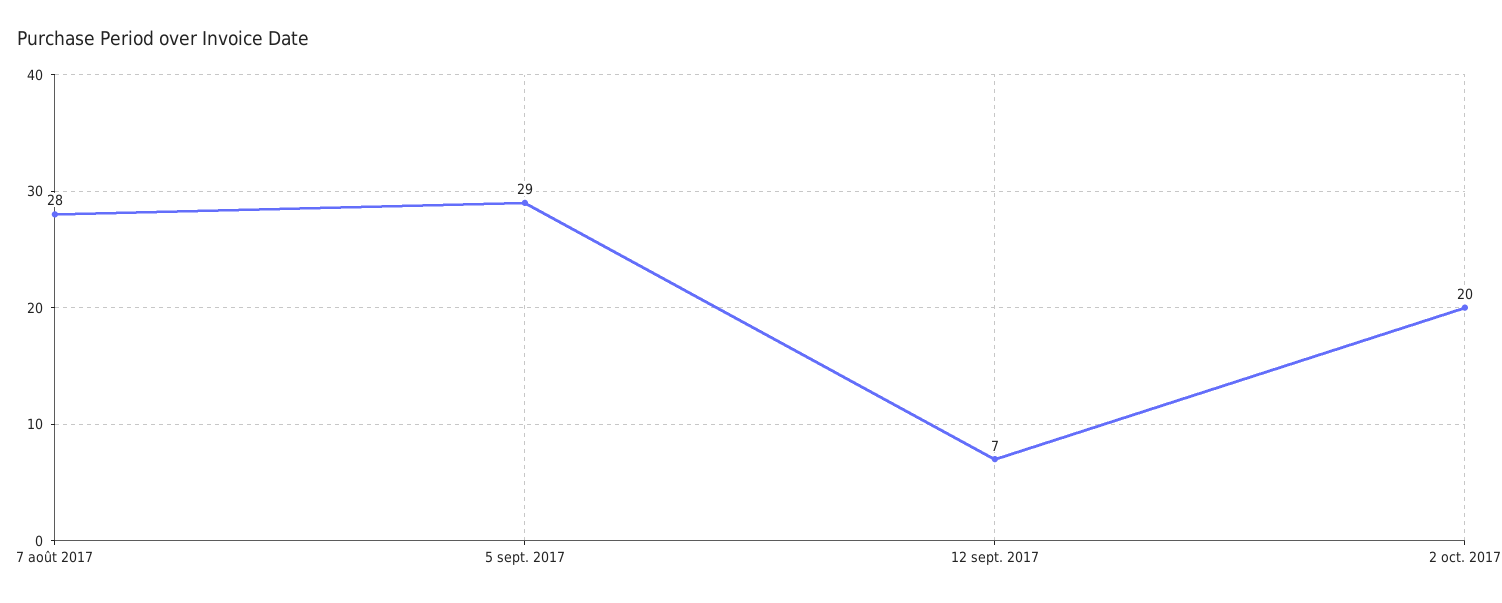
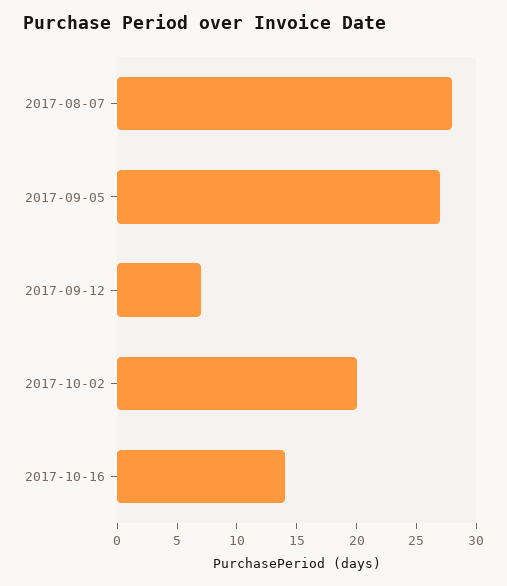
5 sept. 2017: 29 -> 27
2017-10-16: none -> 14

